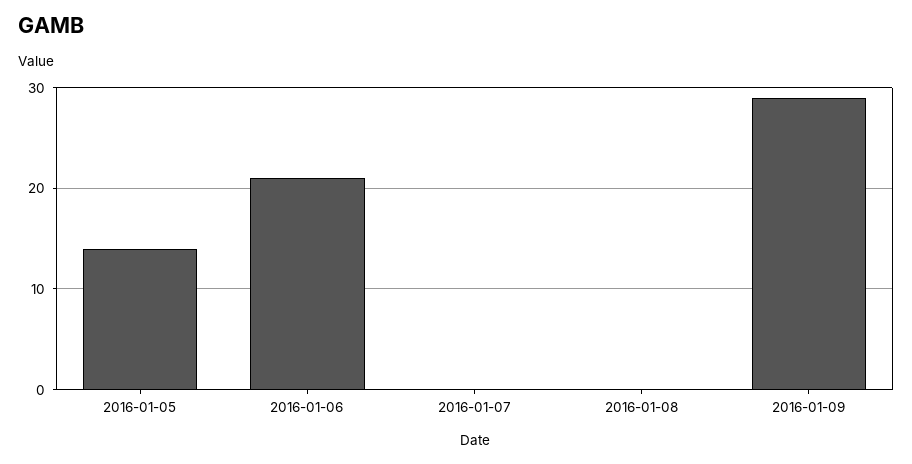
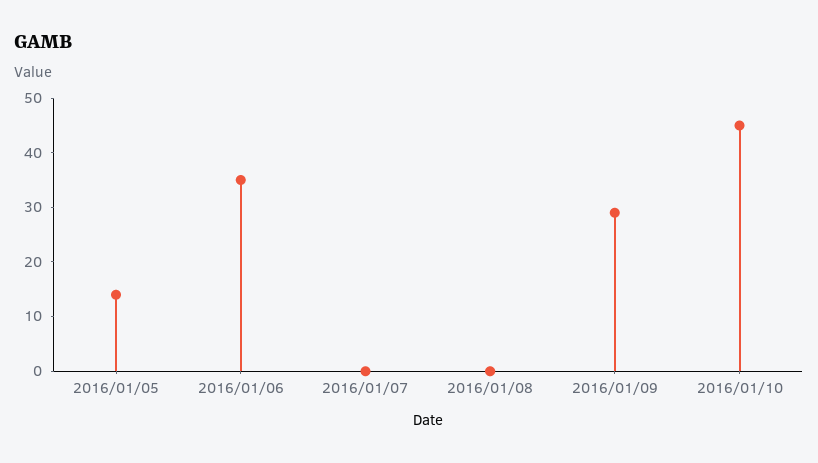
2016-01-06: 21 -> 35
2016/01/10: none -> 45

